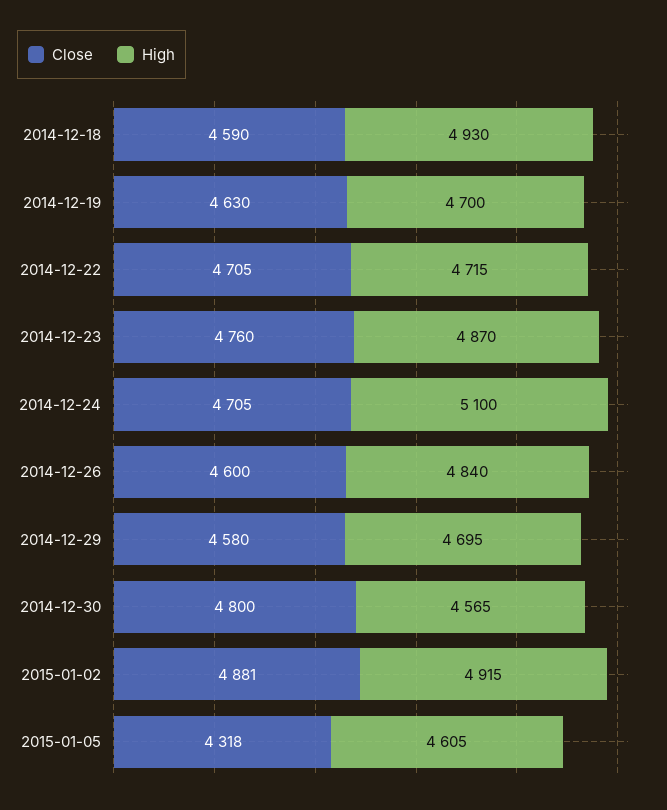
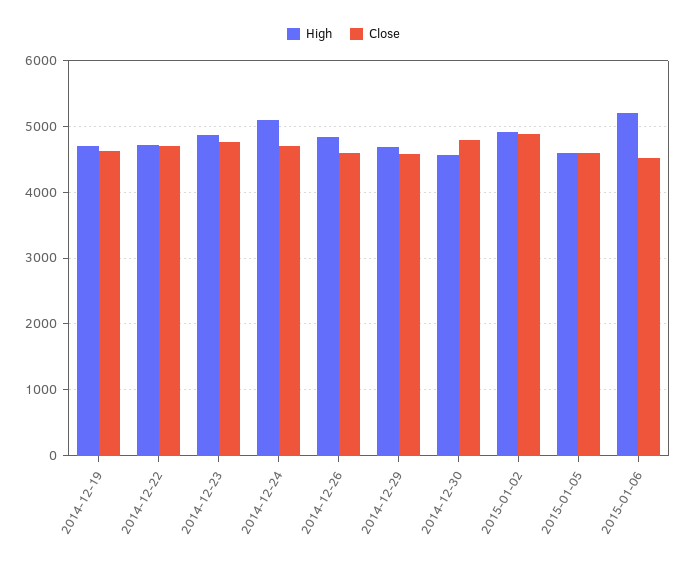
Close, 2014-12-18: 4590 -> none
High, 2014-12-18: 4930 -> none
Close, 2015-01-05: 4318 -> 4600
High, 2015-01-06: none -> 5200
Close, 2015-01-06: none -> 4500

